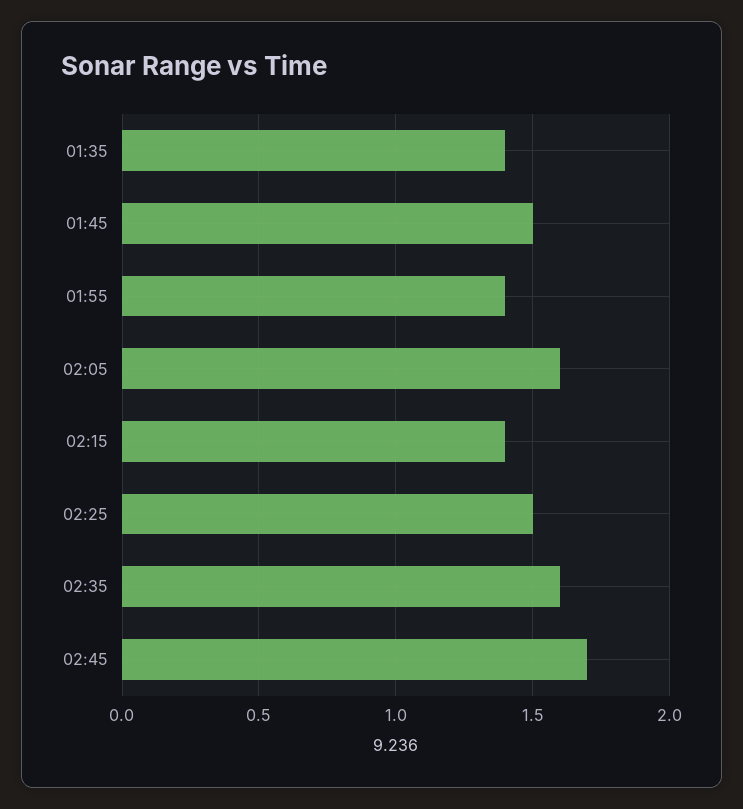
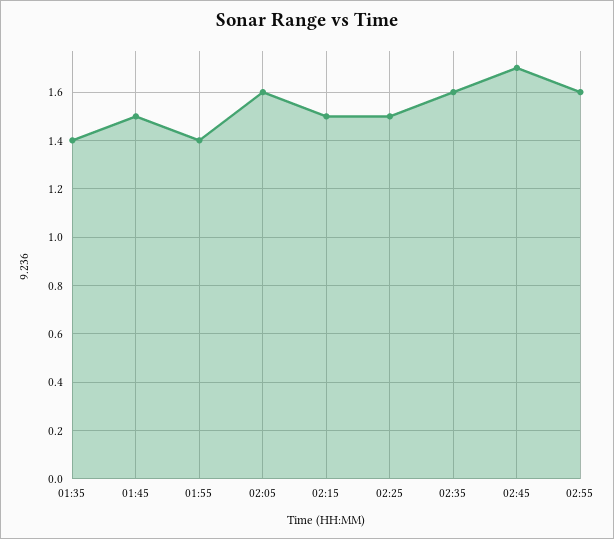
02:15: 1.4 -> 1.5
02:55: none -> 1.6

